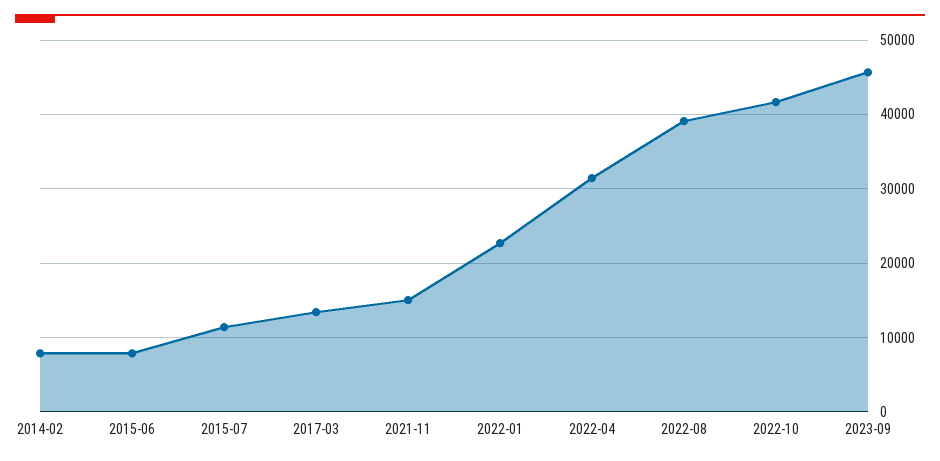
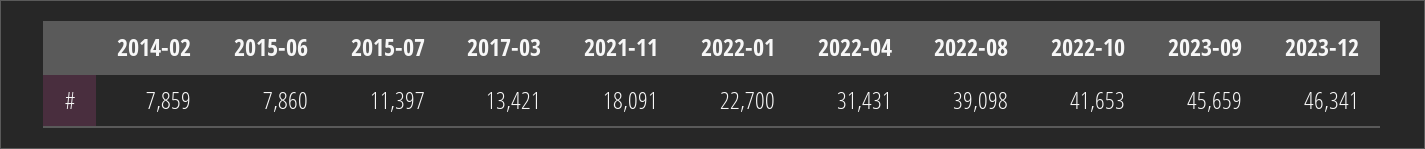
2021-11: 15000 -> 18091
2023-12: none -> 46341

